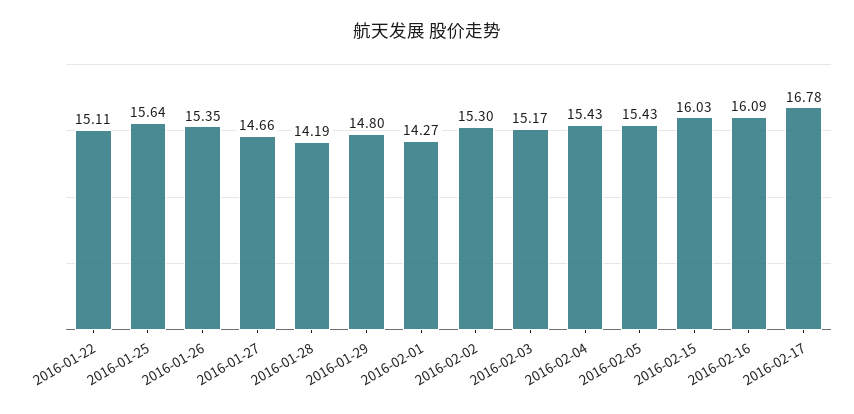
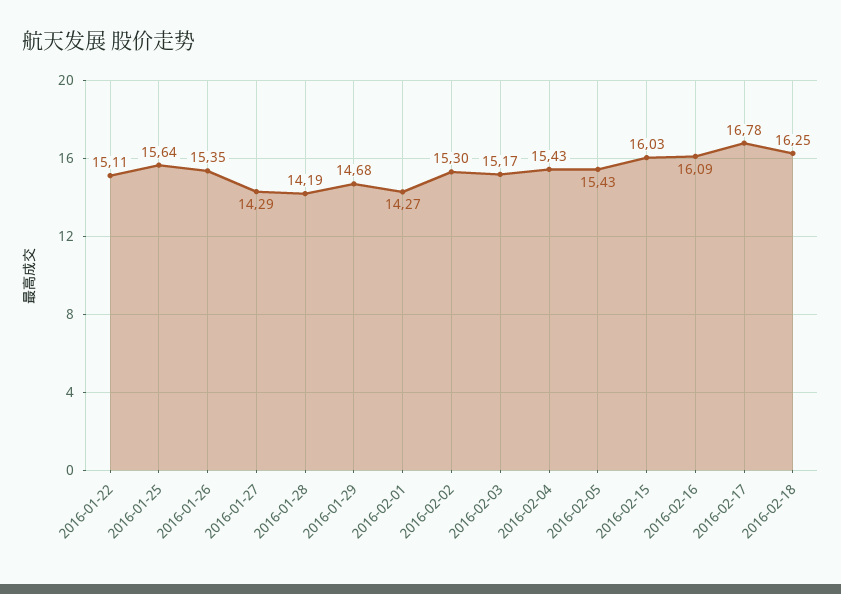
2016-01-27: 14.66 -> 14.29
2016-01-29: 14.8 -> 14.68
2016-02-18: none -> 16.25

